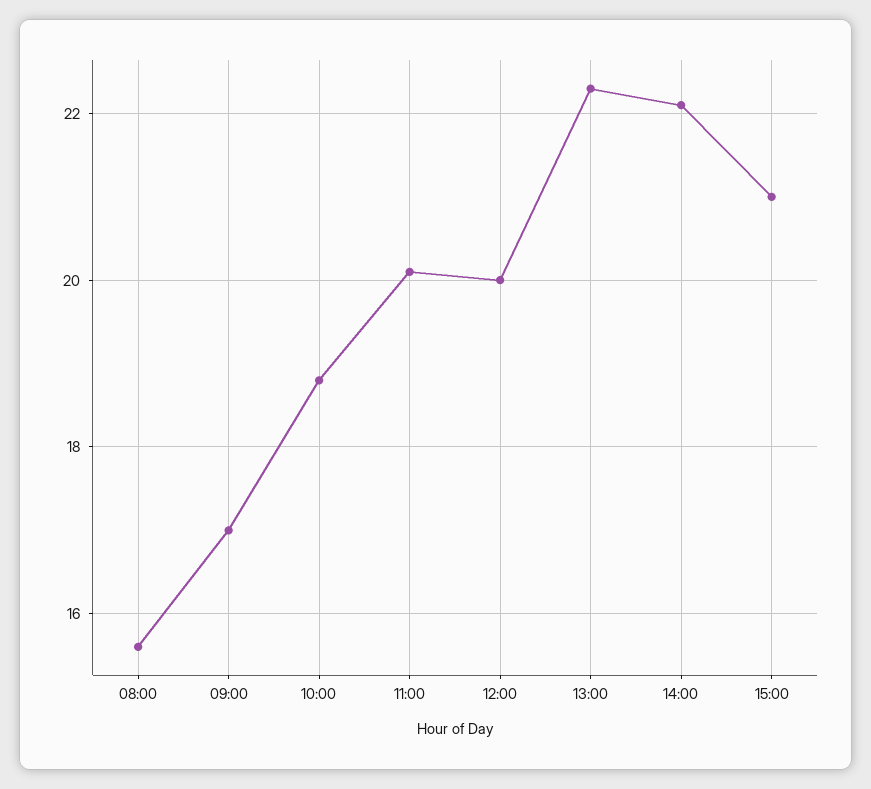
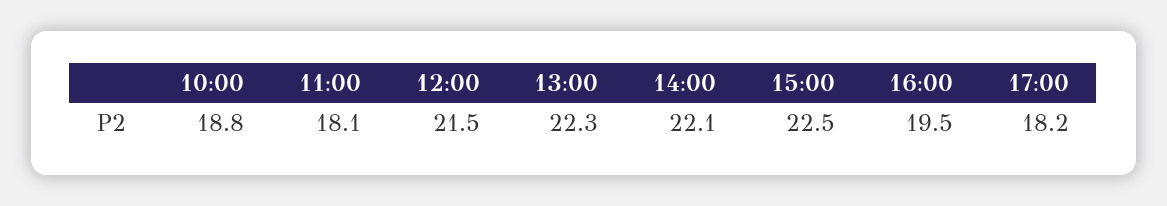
08:00: 15.5 -> none
09:00: 17 -> none
11:00: 20 -> 18.1
12:00: 20 -> 21.5
15:00: 21 -> 22.5
16:00: none -> 19.5
17:00: none -> 18.2

